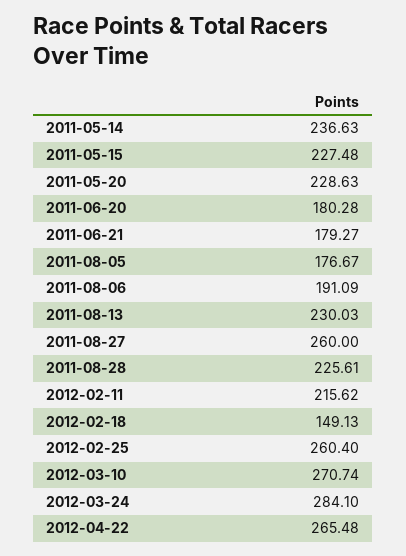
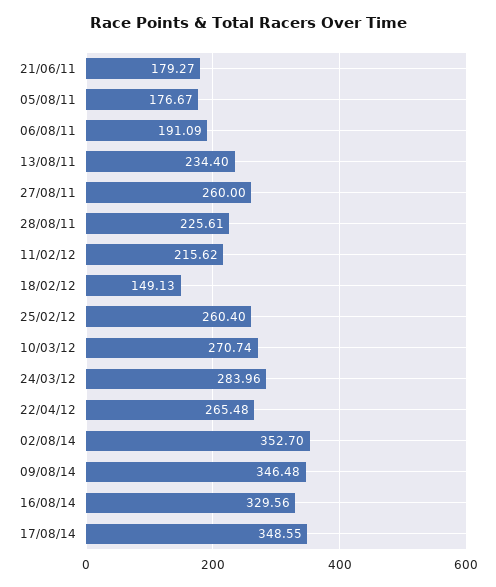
2011-05-14: 236.63 -> none
2011-05-15: 227.48 -> none
2011-05-20: 228.63 -> none
2011-06-20: 180.28 -> none
2011-08-13: 230.03 -> 234.4
2012-03-24: 284.1 -> 283.96
02/08/14: none -> 352.7
09/08/14: none -> 346.48
16/08/14: none -> 329.56
17/08/14: none -> 348.55

